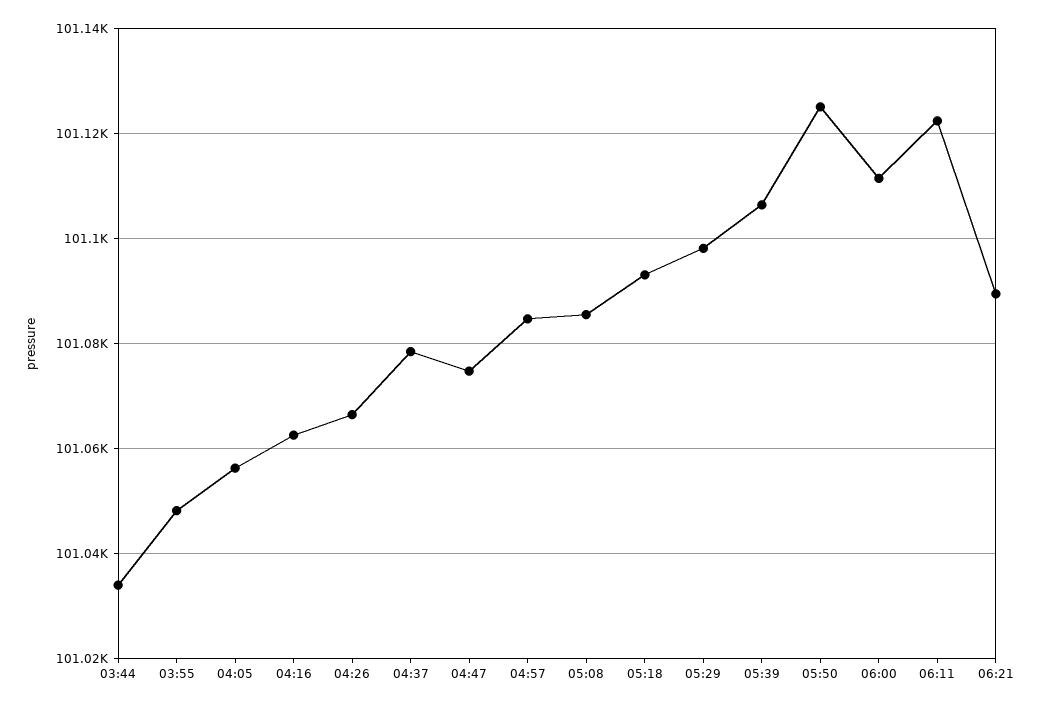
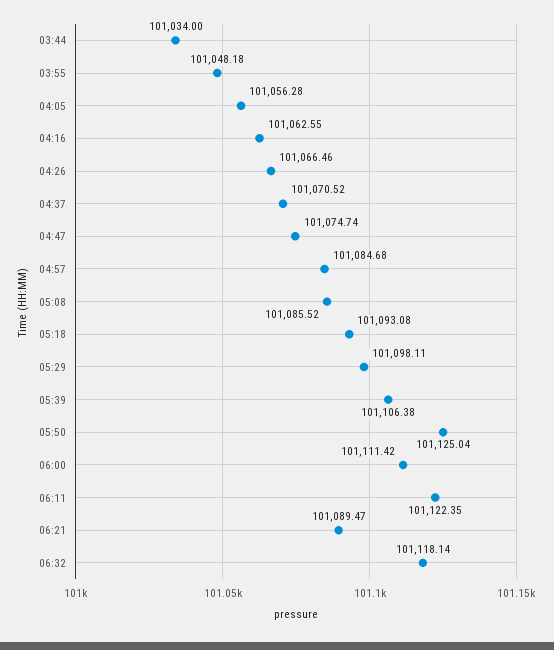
04:37: 101078 -> 101070.52
06:32: none -> 101118.14

